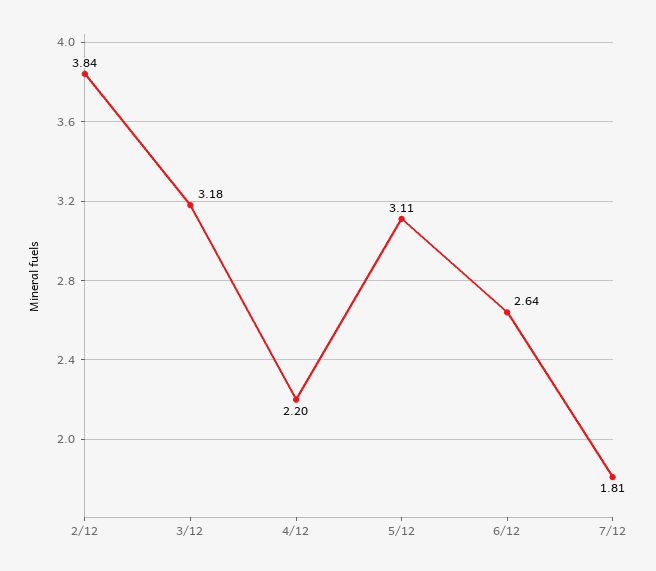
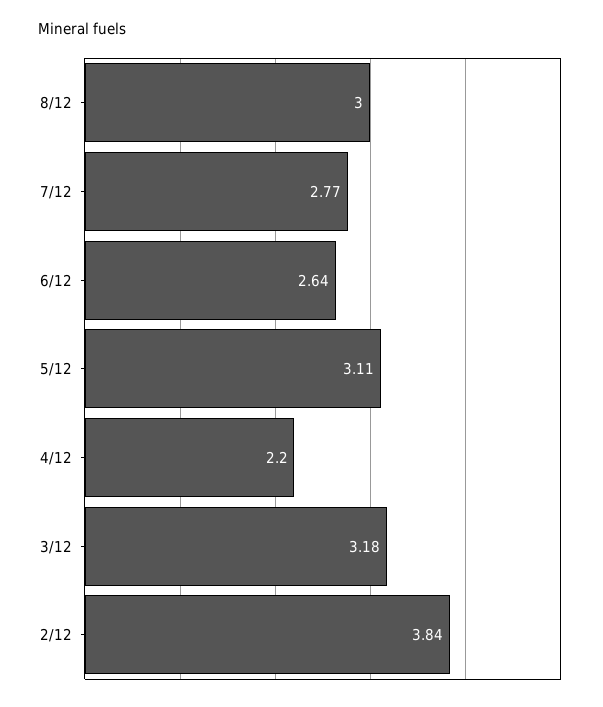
7/12: 1.81 -> 2.77
8/12: none -> 3

